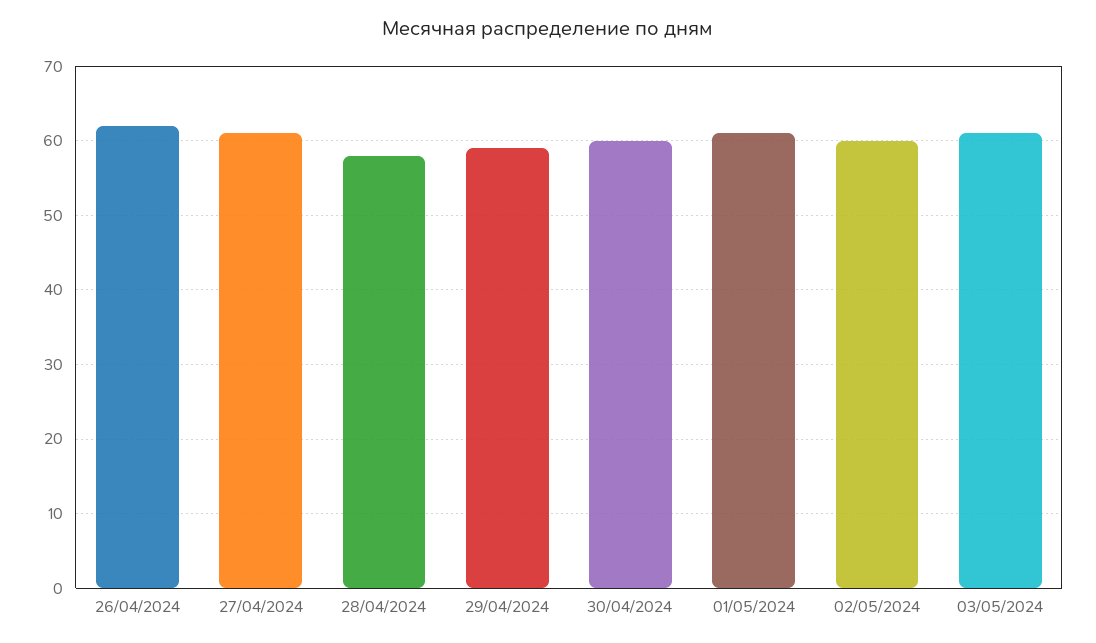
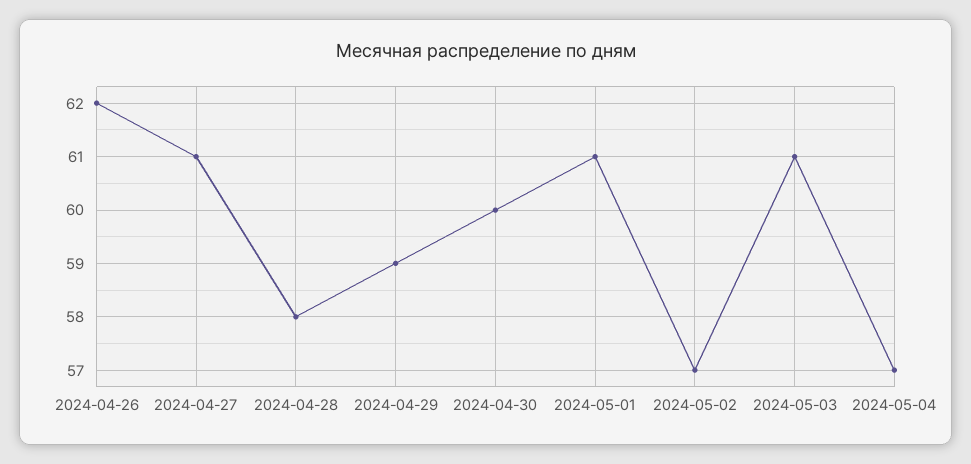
02/05/2024: 60 -> 57
2024-05-04: none -> 57

